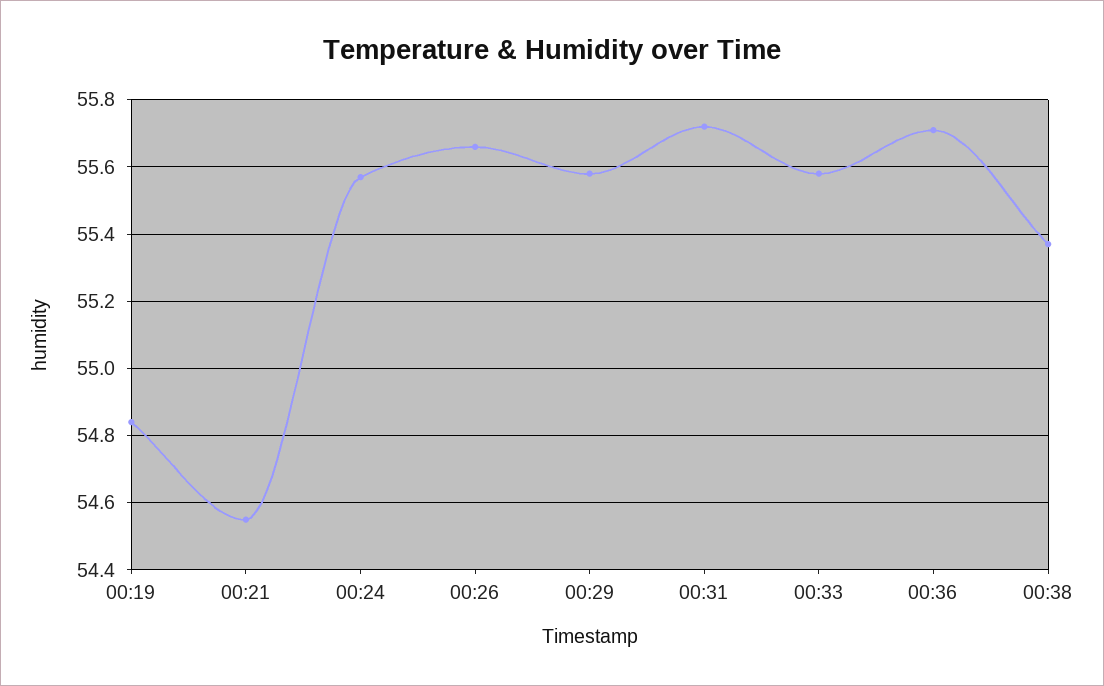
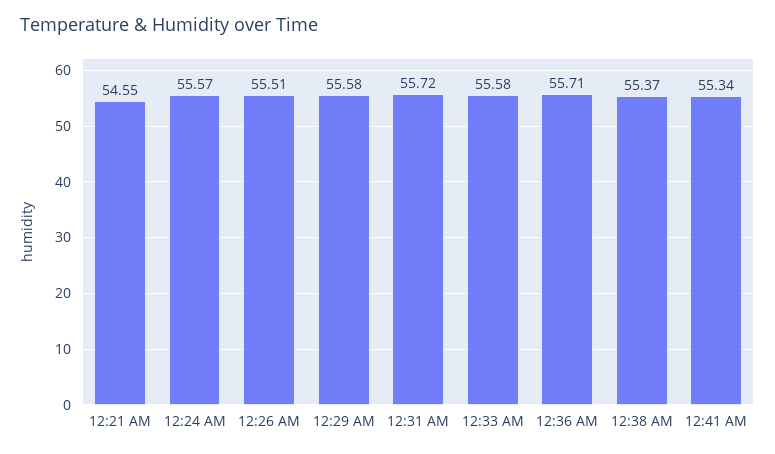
00:19: 54.85 -> none
00:26: 55.65 -> 55.51
12:41 AM: none -> 55.34

